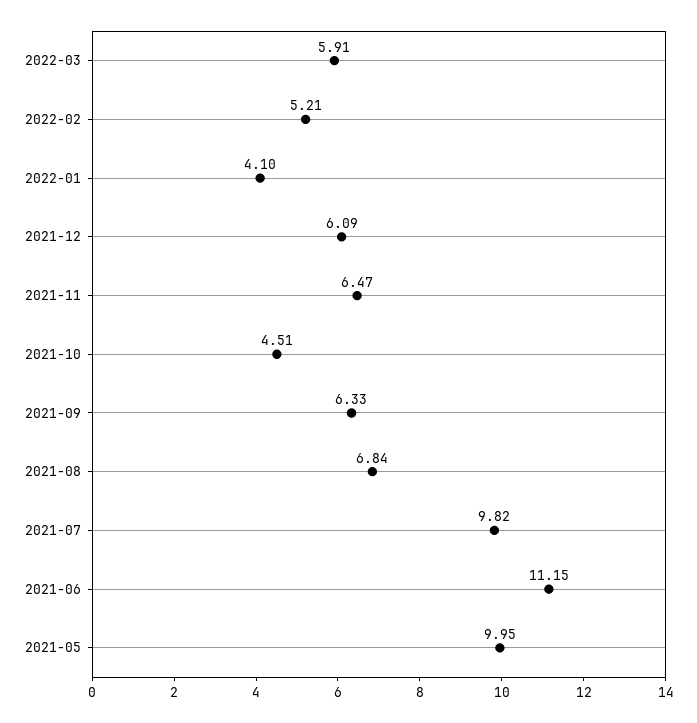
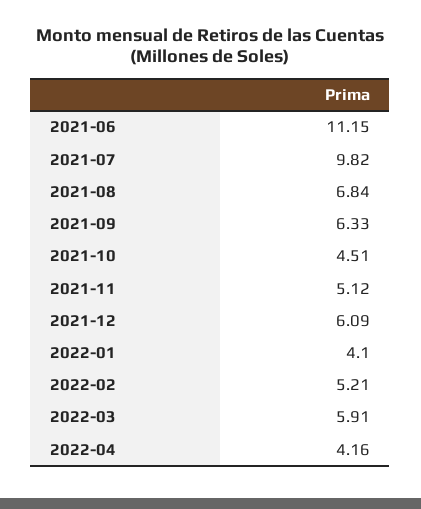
2021-11: 6.47 -> 5.12
2021-05: 9.95 -> none
2022-04: none -> 4.16

